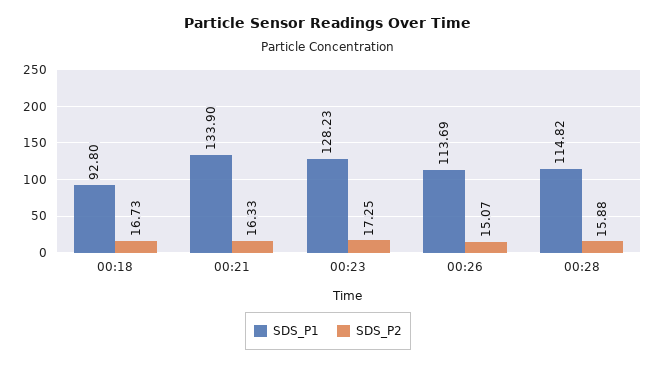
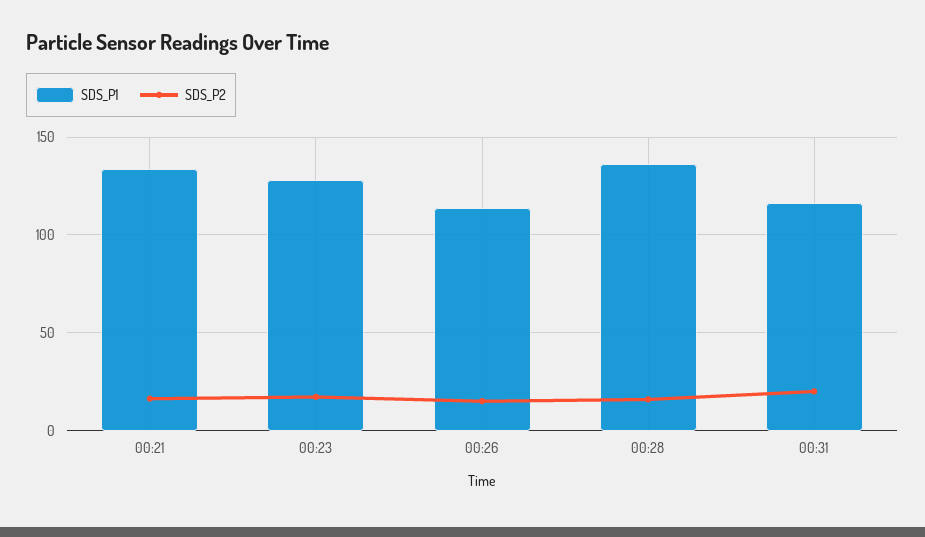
SDS_P1, 00:18: 92.8 -> none
SDS_P2, 00:18: 16.73 -> none
SDS_P1, 00:28: 114.82 -> 135
SDS_P1, 00:31: none -> 115
SDS_P2, 00:31: none -> 20

